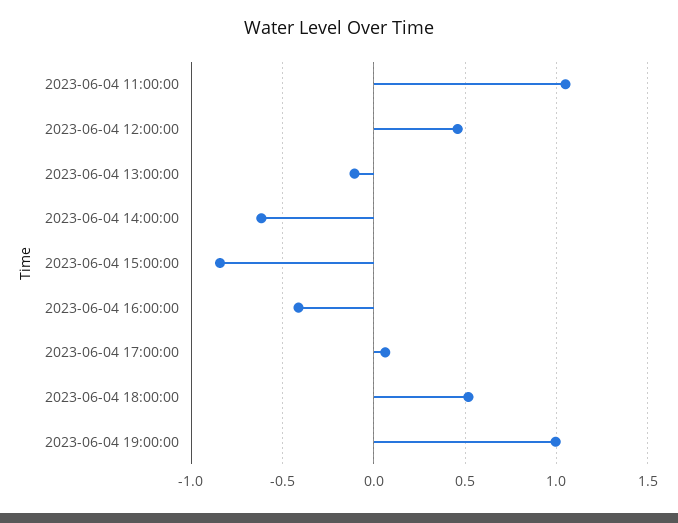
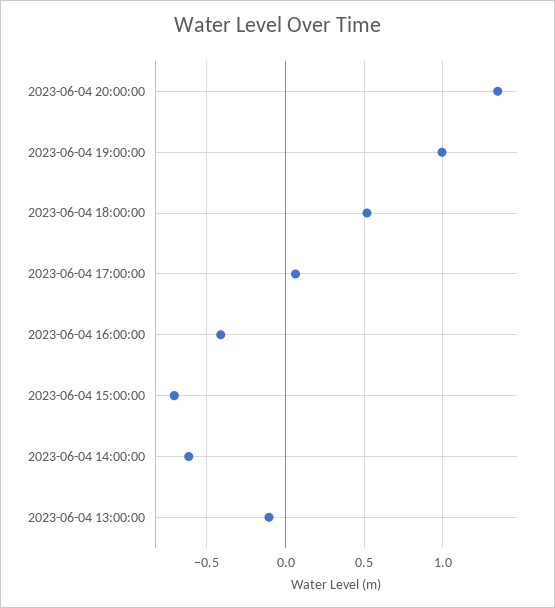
2023-06-04 11:00:00: 1.05 -> none
2023-06-04 12:00:00: 0.45 -> none
2023-06-04 15:00:00: -0.85 -> -0.7
2023-06-04 20:00:00: none -> 1.35

